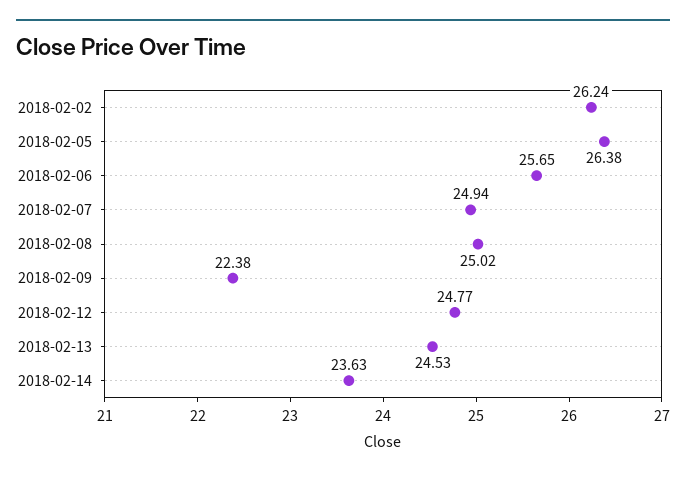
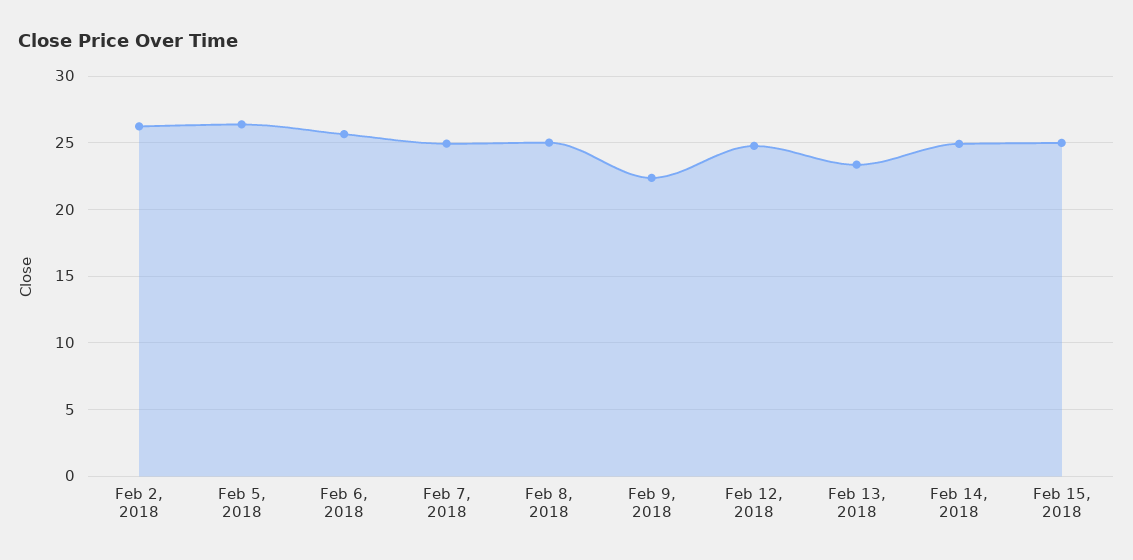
2018-02-13: 24.53 -> 23.5
2018-02-14: 23.63 -> 25
Feb 15, 2018: none -> 25

